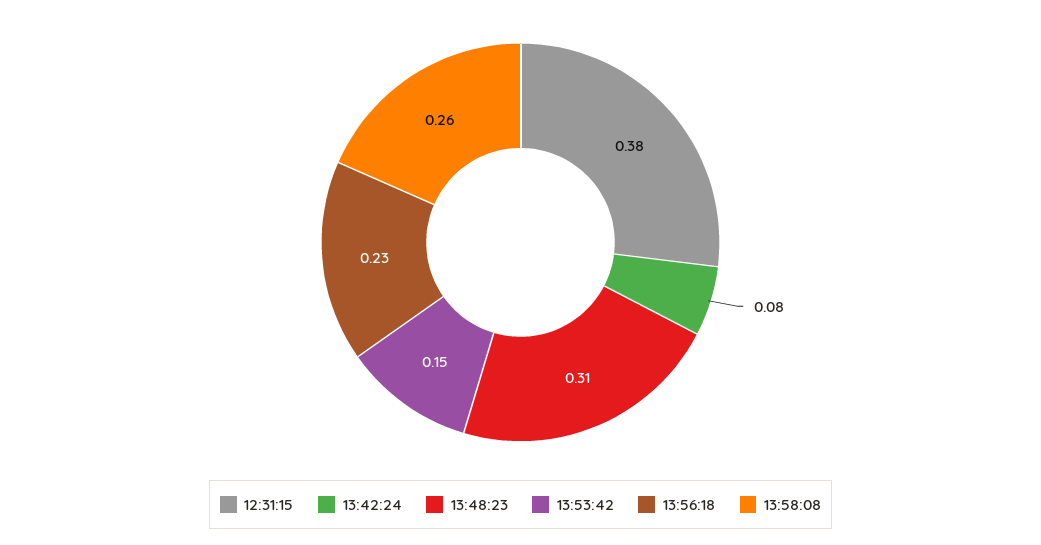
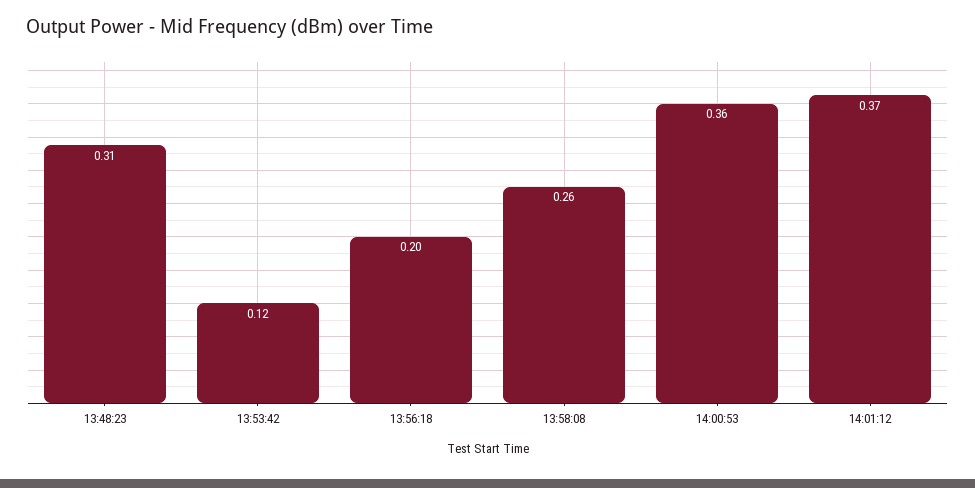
12:31:15: 0.38 -> none
13:42:24: 0.08 -> none
13:53:42: 0.15 -> 0.12
13:56:18: 0.23 -> 0.2
14:00:53: none -> 0.36
14:01:12: none -> 0.37

